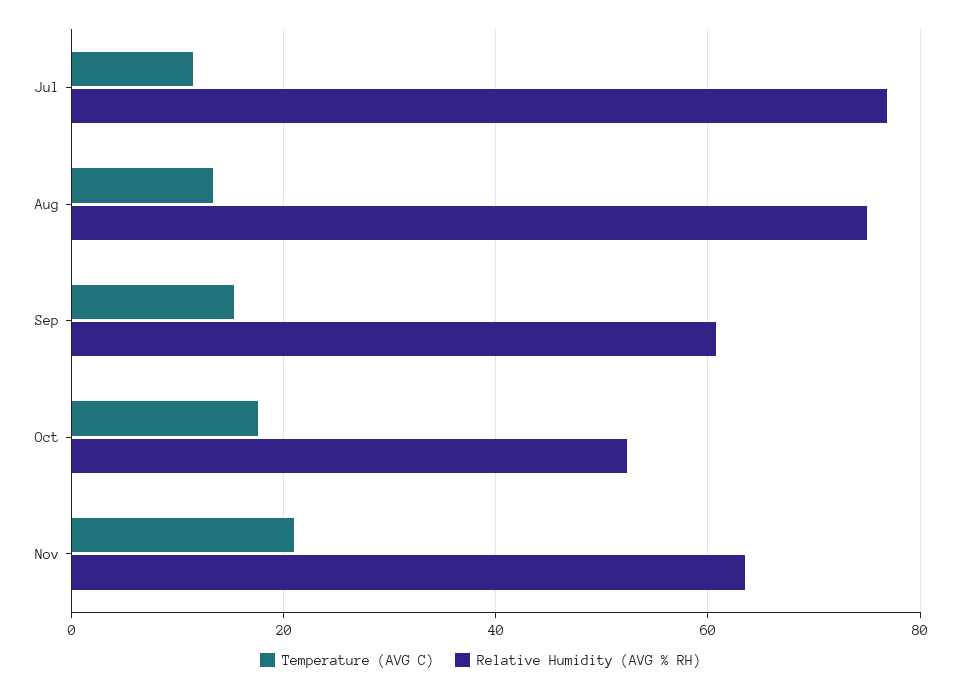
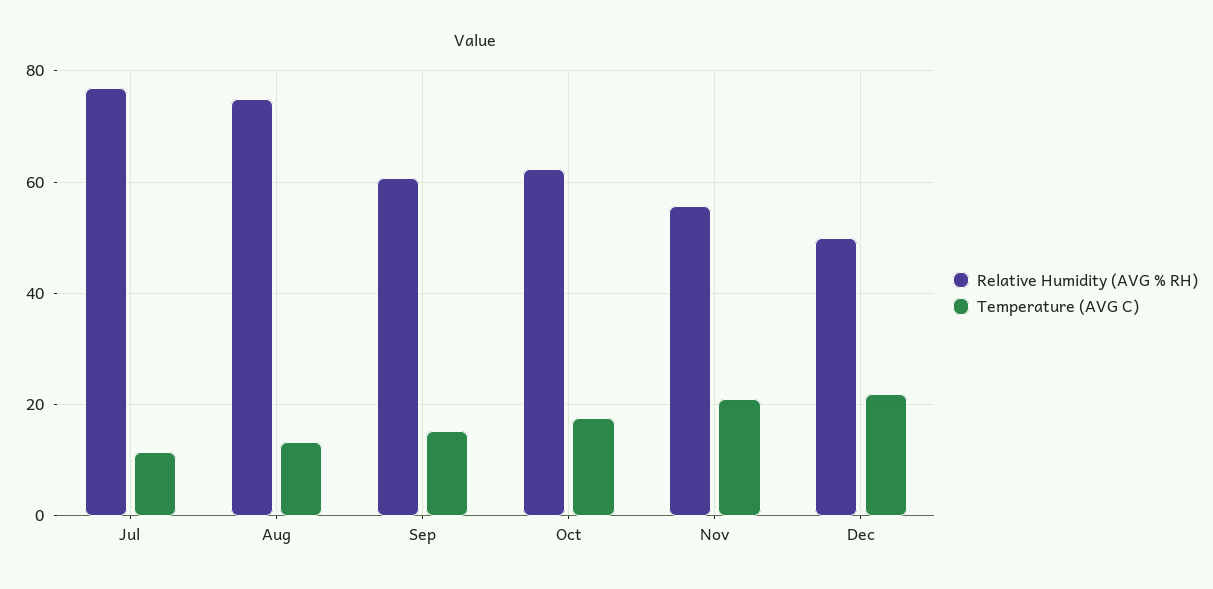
Relative Humidity (AVG % RH), Oct: 52 -> 62
Relative Humidity (AVG % RH), Nov: 64 -> 56
Relative Humidity (AVG % RH), Dec: none -> 50
Temperature (AVG C), Dec: none -> 22

